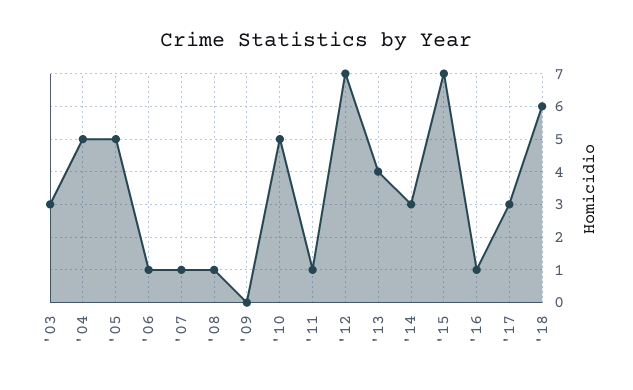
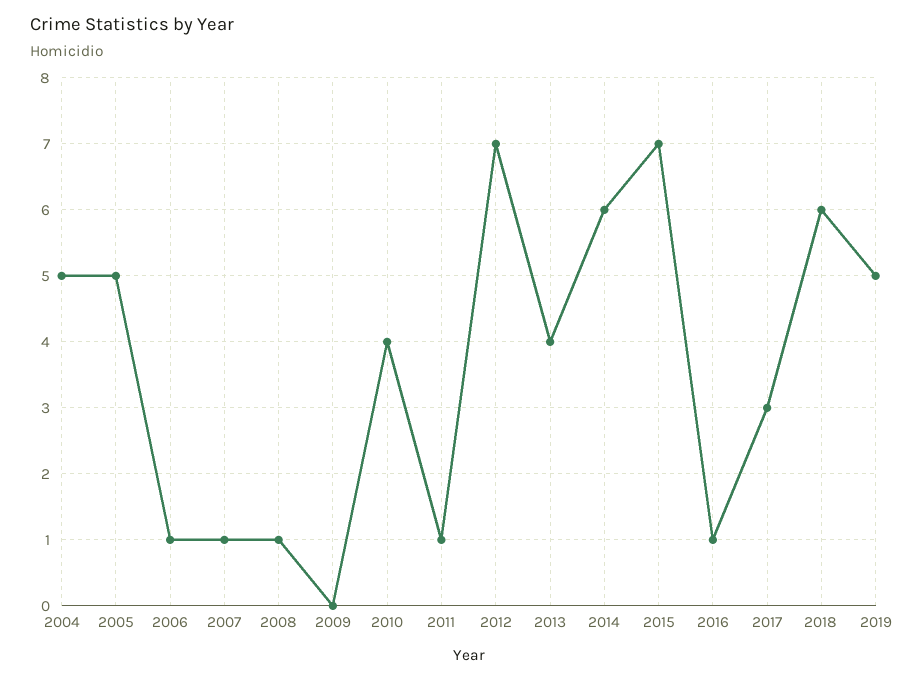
'03: 3 -> none
'10: 5 -> 4
'14: 3 -> 6
2019: none -> 5

